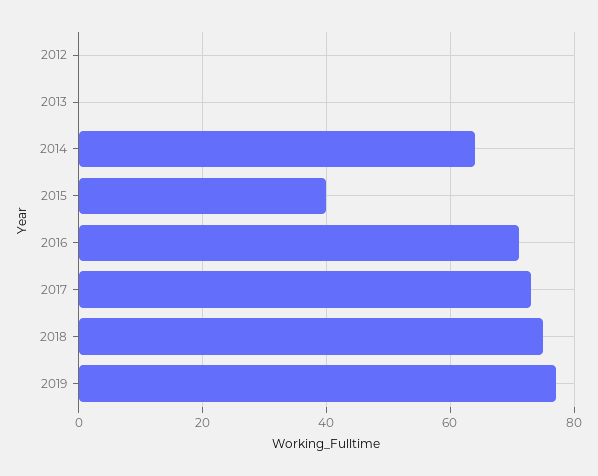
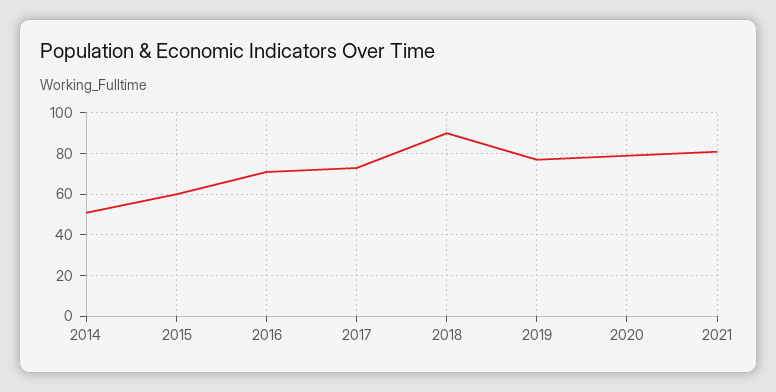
2012: 0 -> none
2013: 0 -> none
2014: 65 -> 50
2015: 40 -> 60
2018: 75 -> 90
2020: none -> 80
2021: none -> 80

